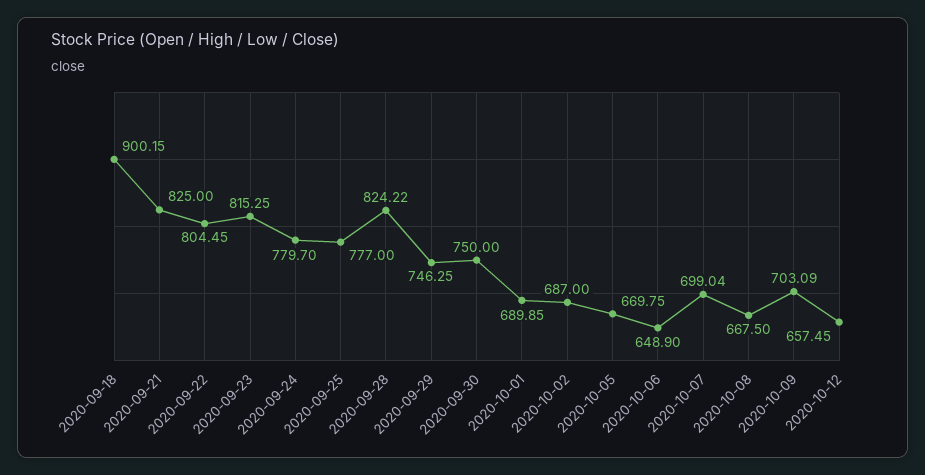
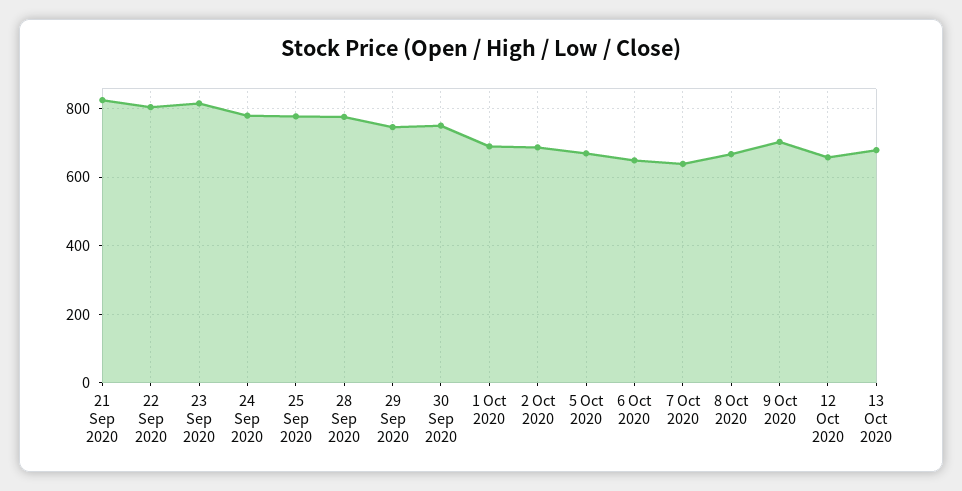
2020-09-18: 900.15 -> none
2020-09-28: 824.22 -> 780
2020-10-07: 699.04 -> 640
13 Oct 2020: none -> 680

